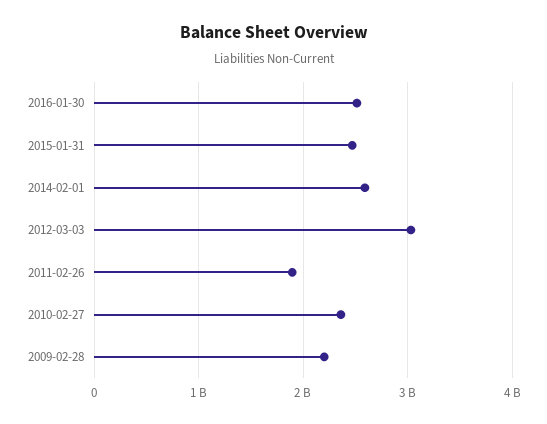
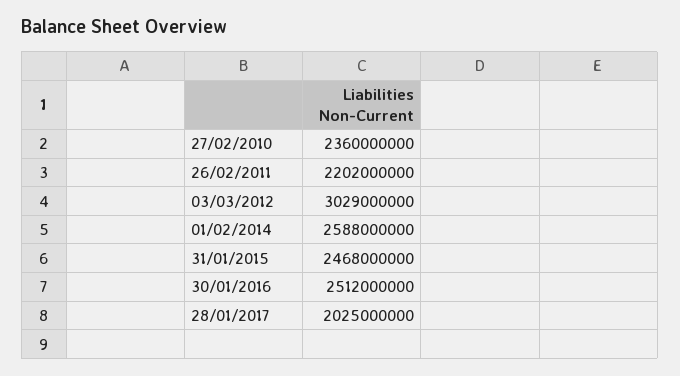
2011-02-26: 1900000000 -> 2202000000
2009-02-28: 2200000000 -> none
28/01/2017: none -> 2025000000

